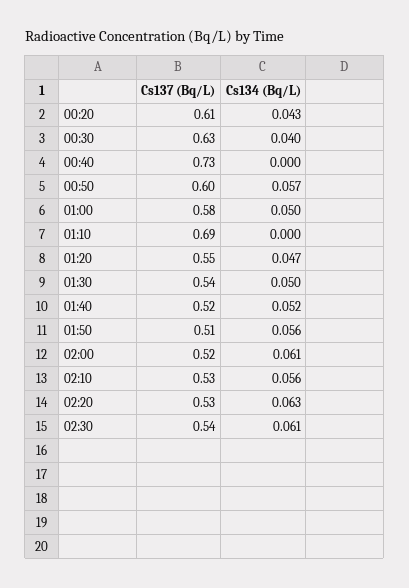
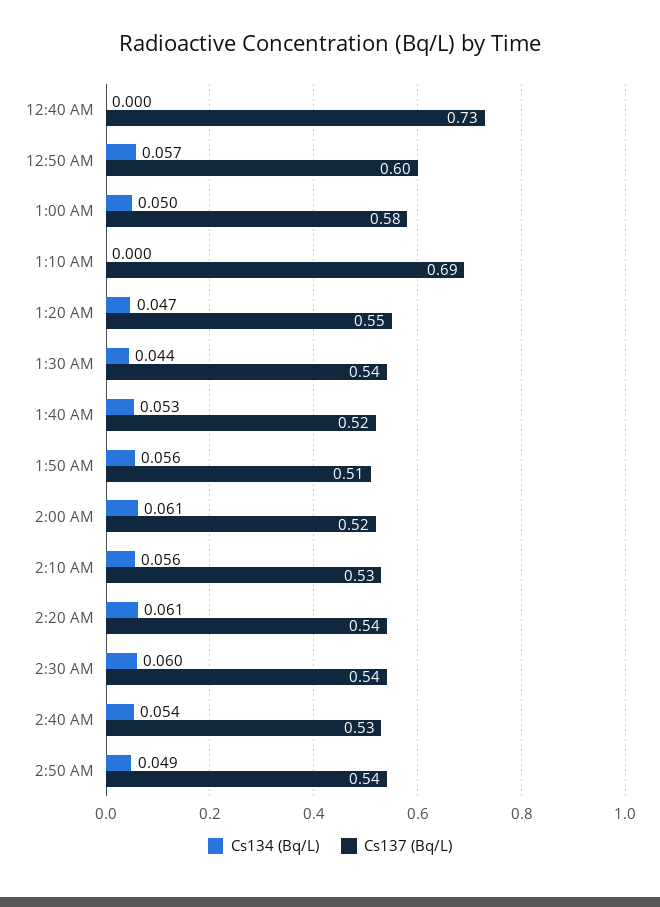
Cs137 (Bq/L), 00:20: 0.61 -> none
Cs134 (Bq/L), 00:20: 0.043 -> none
Cs137 (Bq/L), 00:30: 0.63 -> none
Cs134 (Bq/L), 00:30: 0.04 -> none
Cs134 (Bq/L), 01:30: 0.05 -> 0.044
Cs134 (Bq/L), 01:40: 0.052 -> 0.053
Cs137 (Bq/L), 02:20: 0.53 -> 0.54
Cs134 (Bq/L), 02:20: 0.063 -> 0.061
Cs134 (Bq/L), 02:30: 0.061 -> 0.06
Cs134 (Bq/L), 2:40 AM: none -> 0.054
Cs137 (Bq/L), 2:40 AM: none -> 0.53
Cs134 (Bq/L), 2:50 AM: none -> 0.049
Cs137 (Bq/L), 2:50 AM: none -> 0.54

